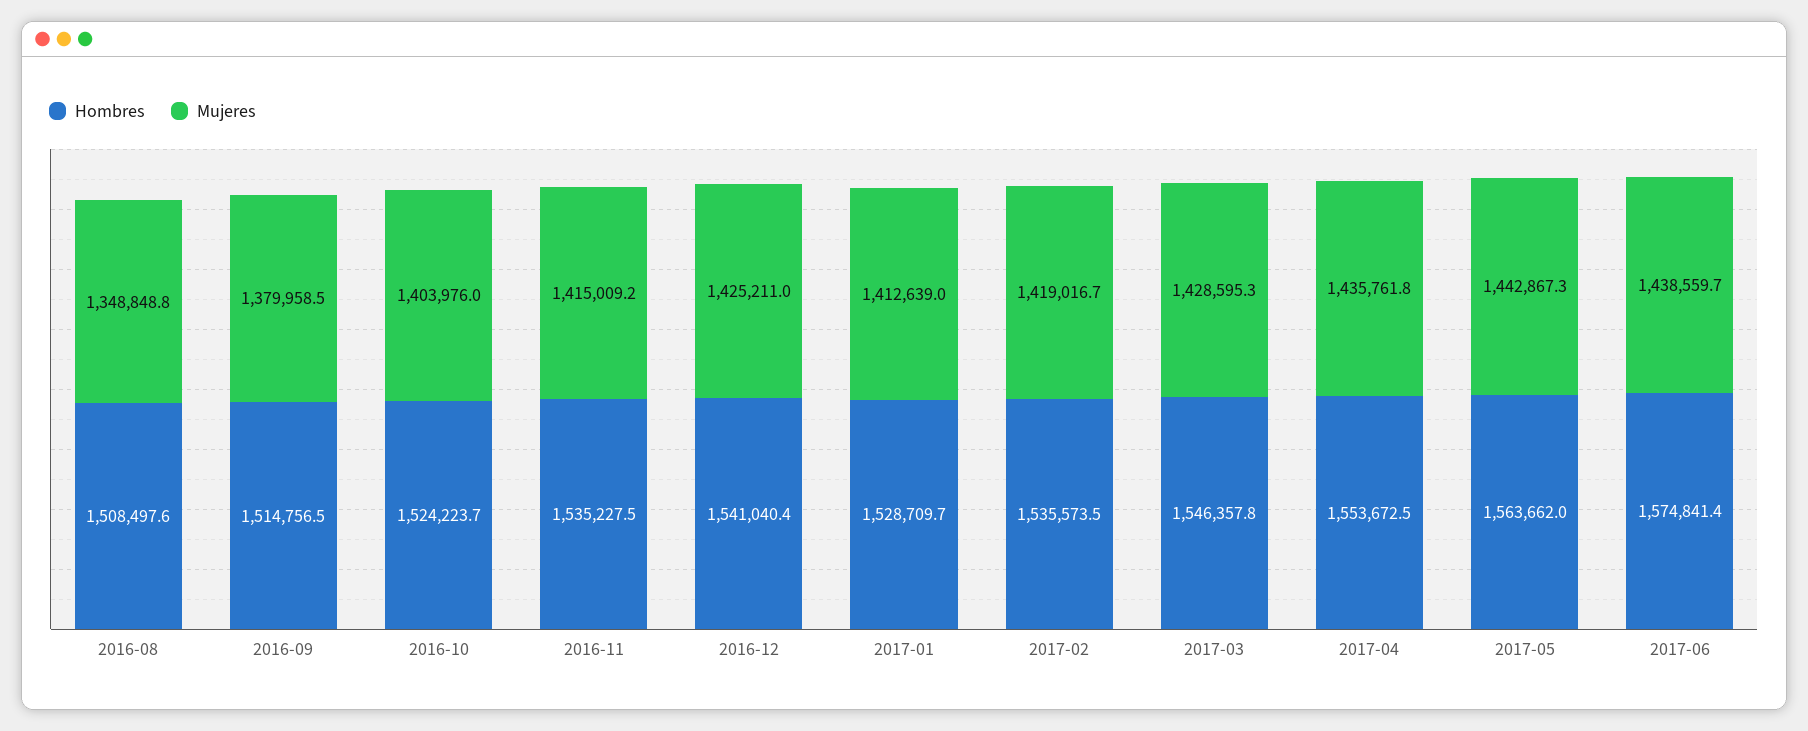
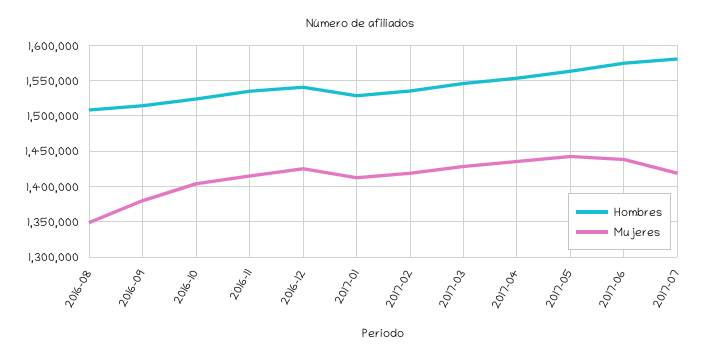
Hombres, 2017-07: none -> 1580000
Mujeres, 2017-07: none -> 1420000

